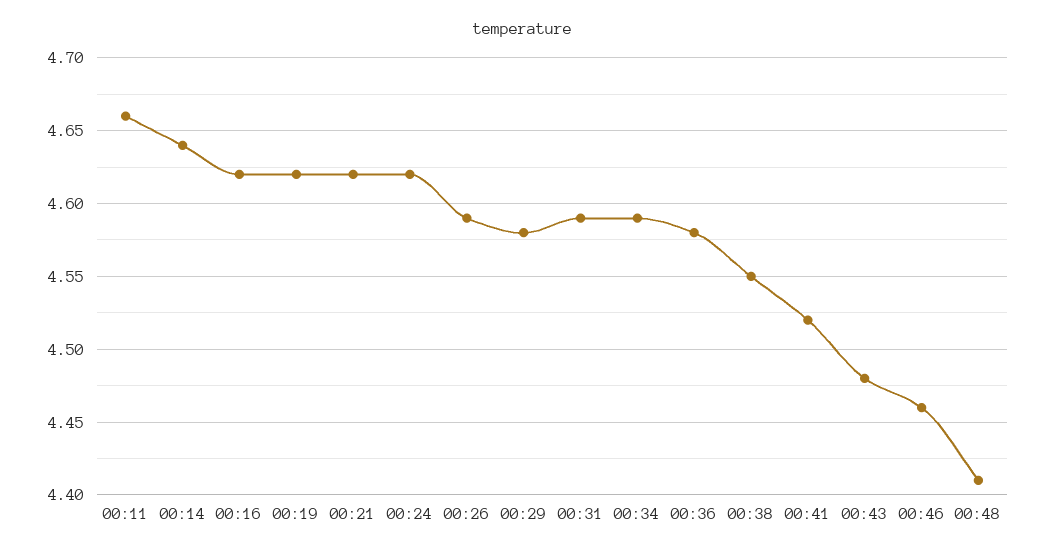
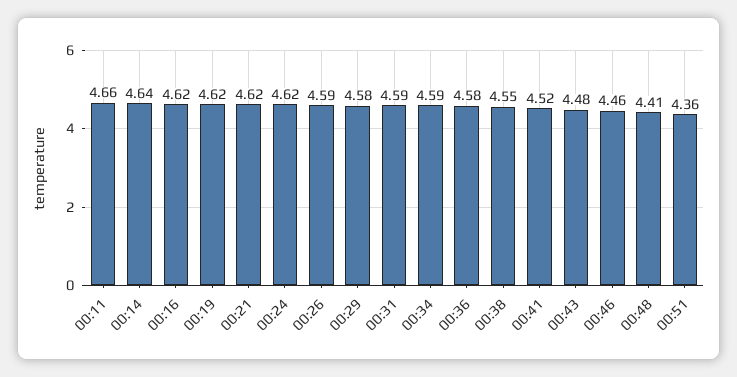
00:51: none -> 4.36

